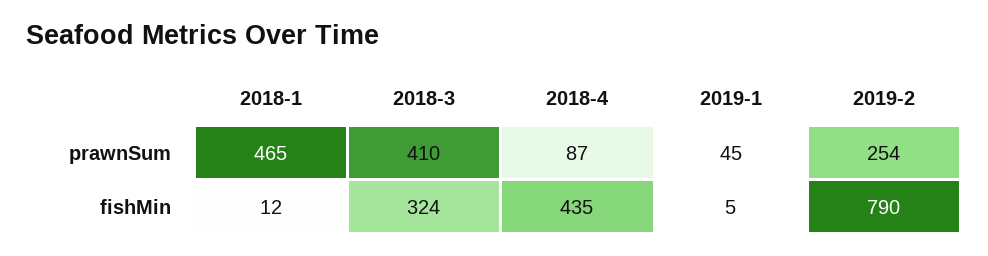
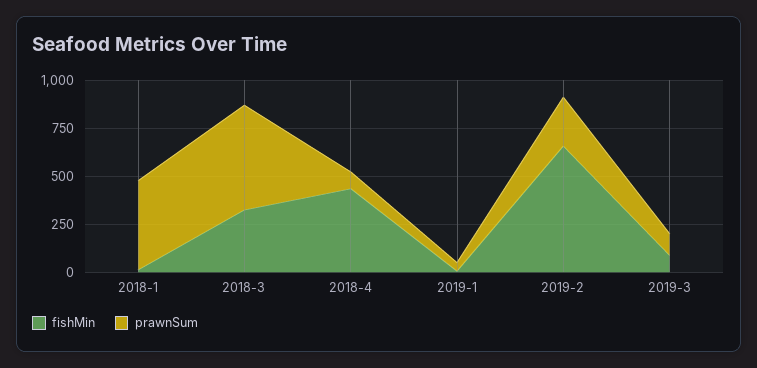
prawnSum, 2018-3: 410 -> 550
fishMin, 2019-2: 790 -> 650
fishMin, 2019-3: none -> 100
prawnSum, 2019-3: none -> 100

